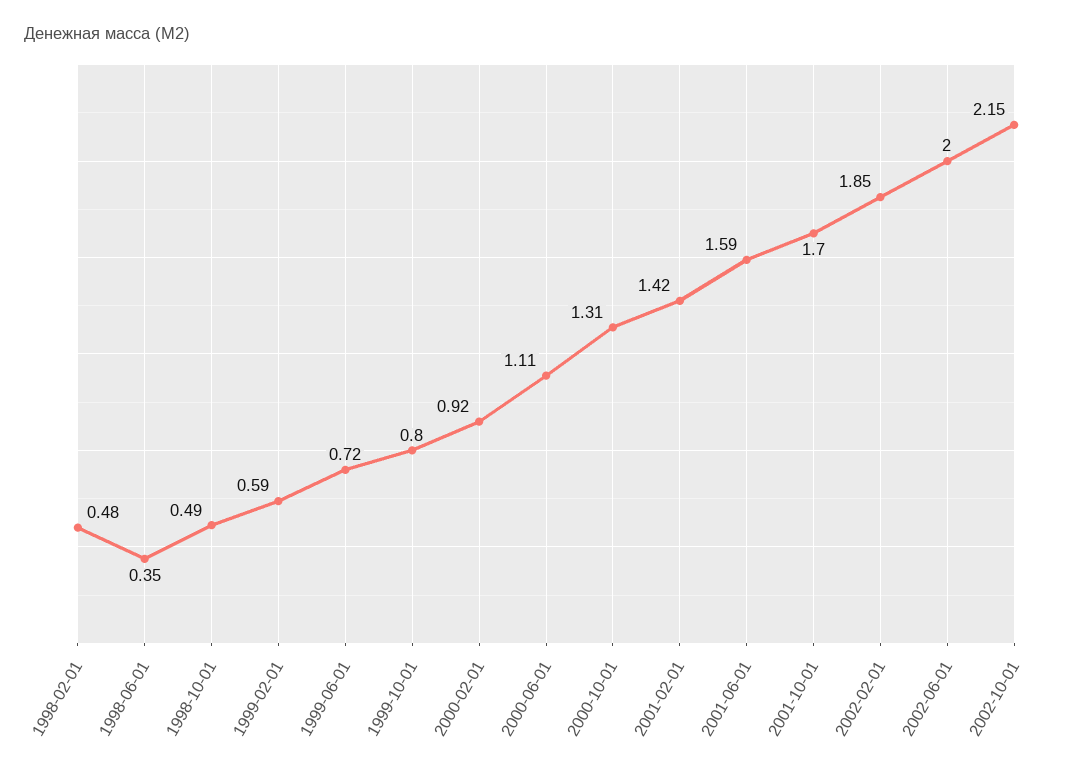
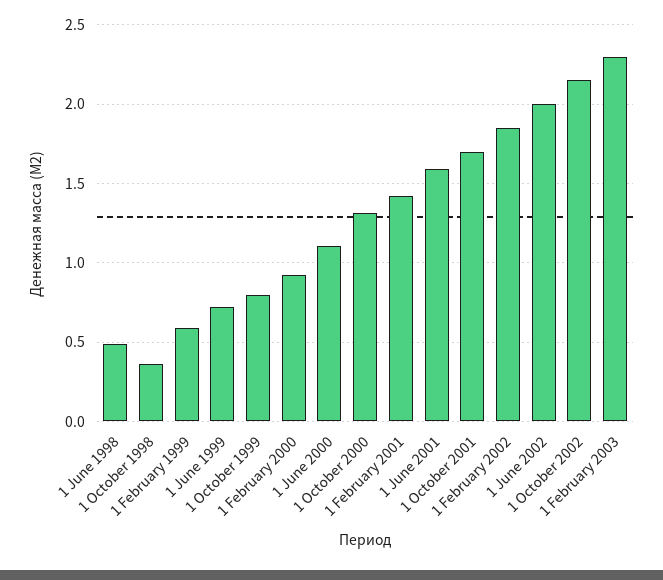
1998-02-01: 0.48 -> none
1998-06-01: 0.35 -> 0.5
1998-10-01: 0.49 -> 0.35
1 February 2003: none -> 2.3

